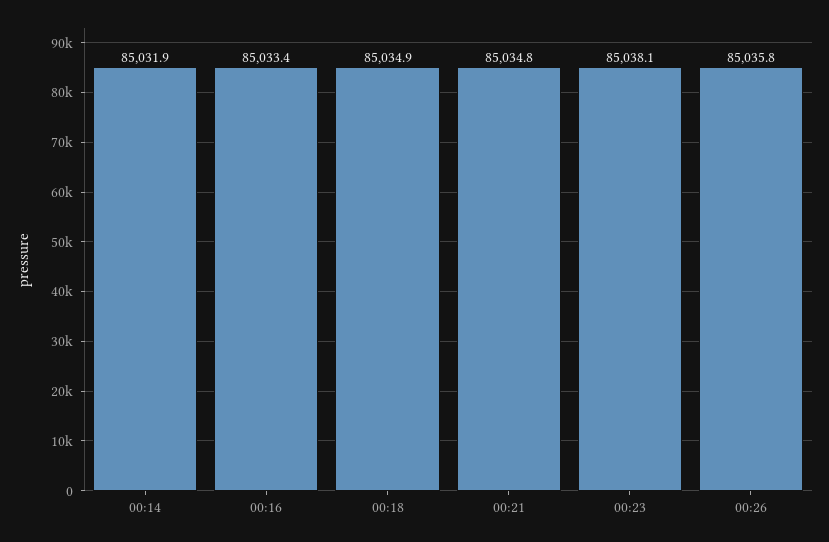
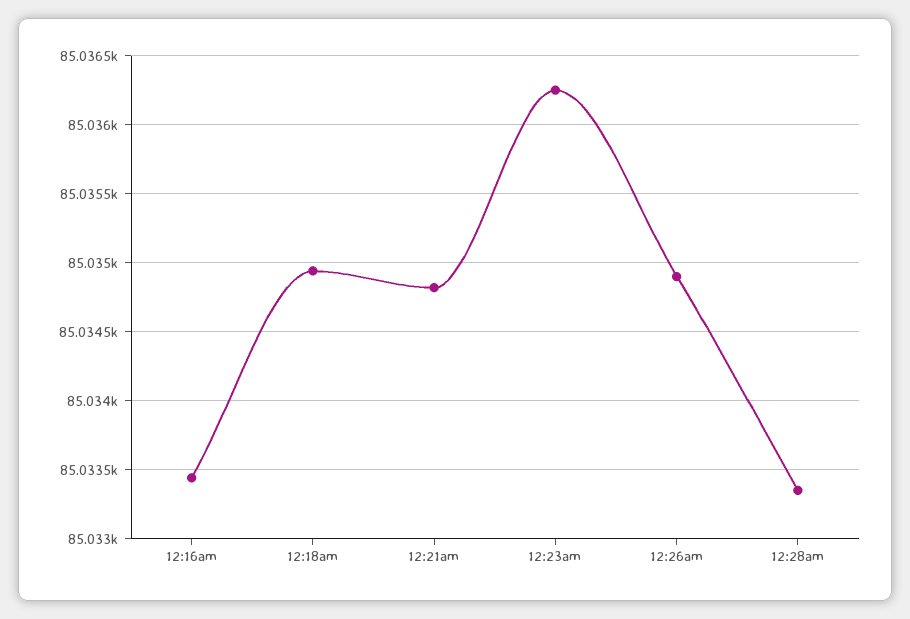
00:14: 85031.9 -> none
00:23: 85038.1 -> 85036.25
00:26: 85035.8 -> 85034.9
12:28am: none -> 85033.35

